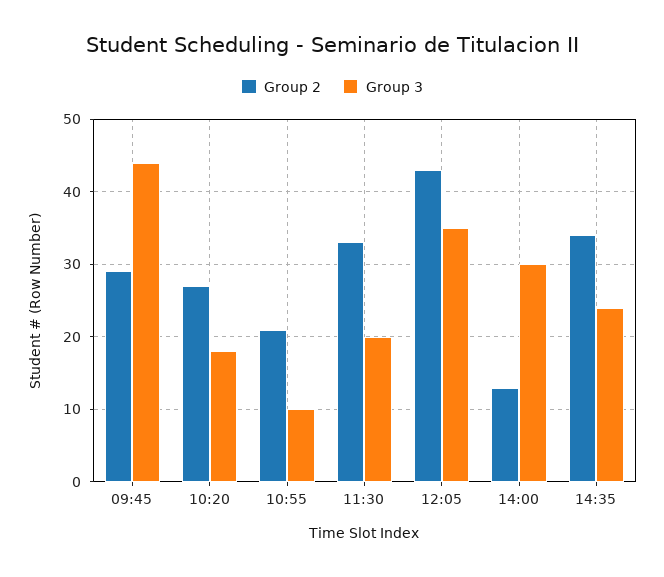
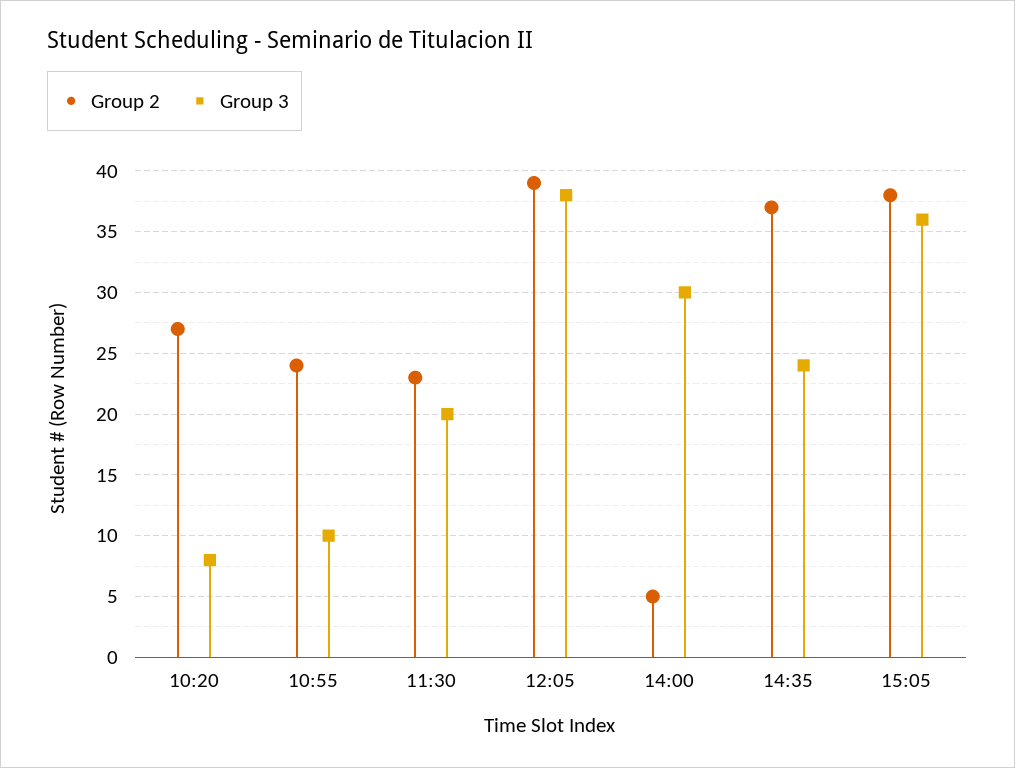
Group 2, 09:45: 29 -> none
Group 3, 09:45: 44 -> none
Group 3, 10:20: 18 -> 8
Group 2, 10:55: 21 -> 24
Group 2, 11:30: 33 -> 23
Group 2, 12:05: 43 -> 39
Group 3, 12:05: 35 -> 38
Group 2, 14:00: 13 -> 5
Group 2, 14:35: 34 -> 37
Group 2, 15:05: none -> 38
Group 3, 15:05: none -> 36

